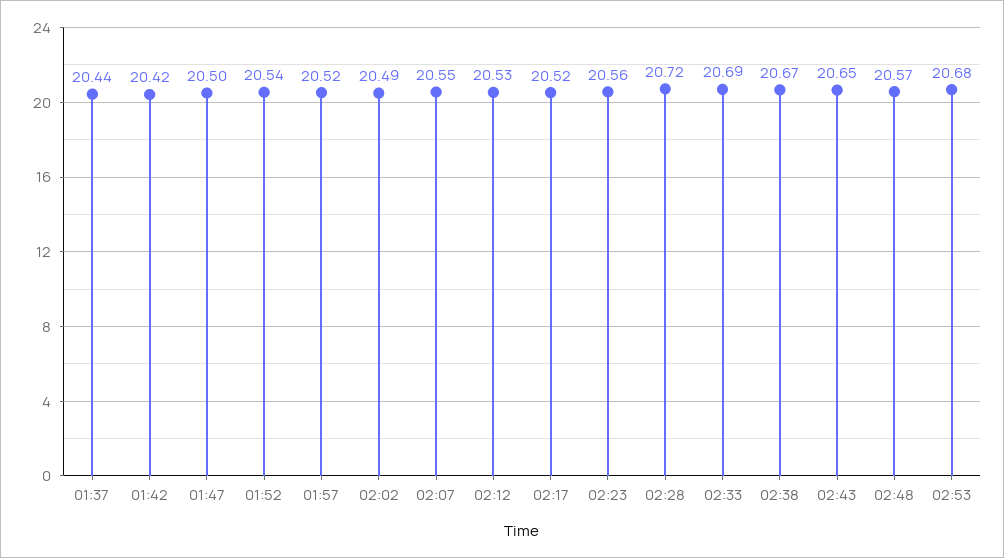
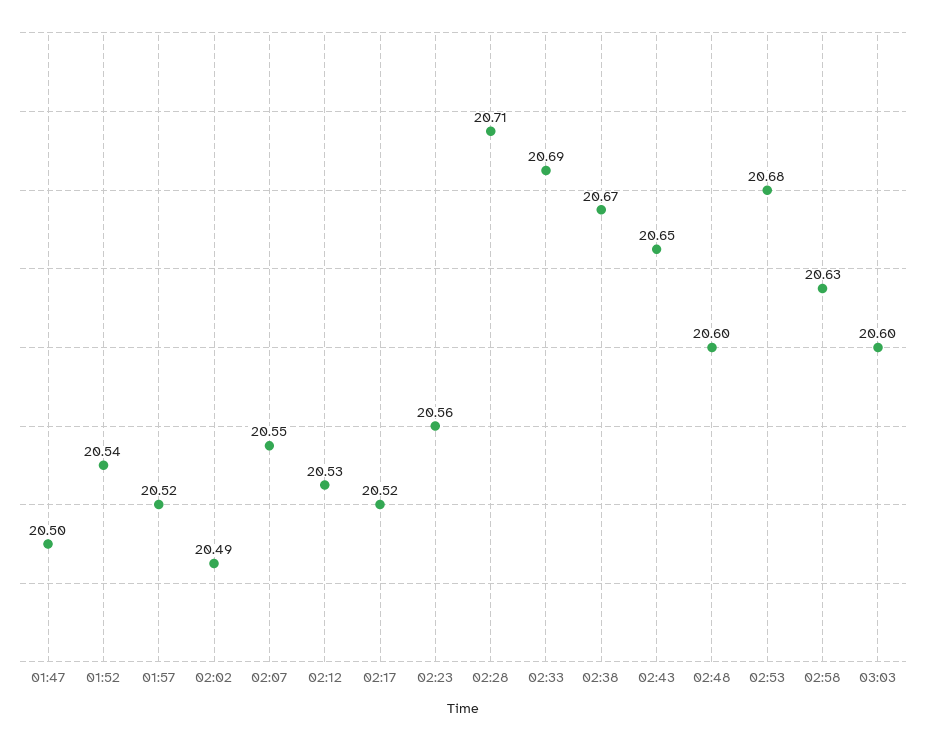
01:37: 20.44 -> none
01:42: 20.42 -> none
02:28: 20.72 -> 20.71
02:48: 20.57 -> 20.6
02:58: none -> 20.63
03:03: none -> 20.6

